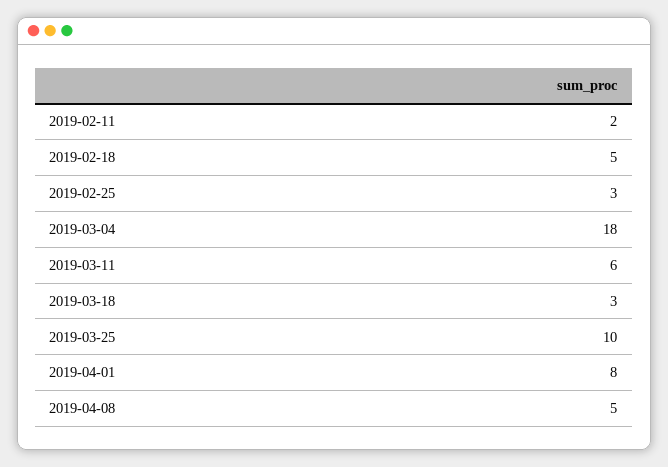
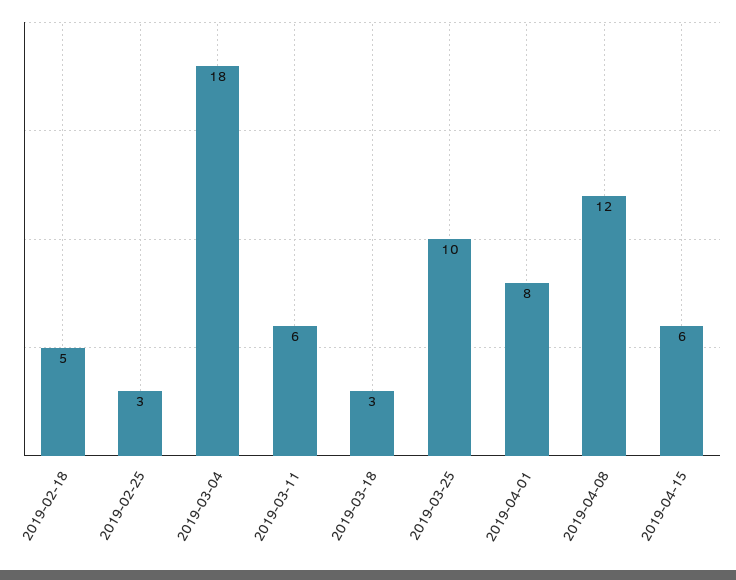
2019-02-11: 2 -> none
2019-04-08: 5 -> 12
2019-04-15: none -> 6

